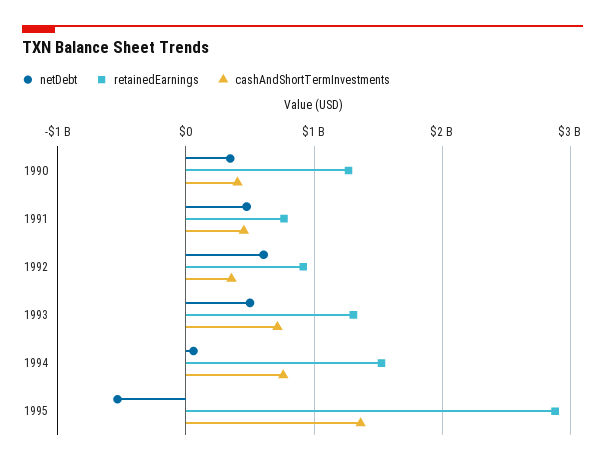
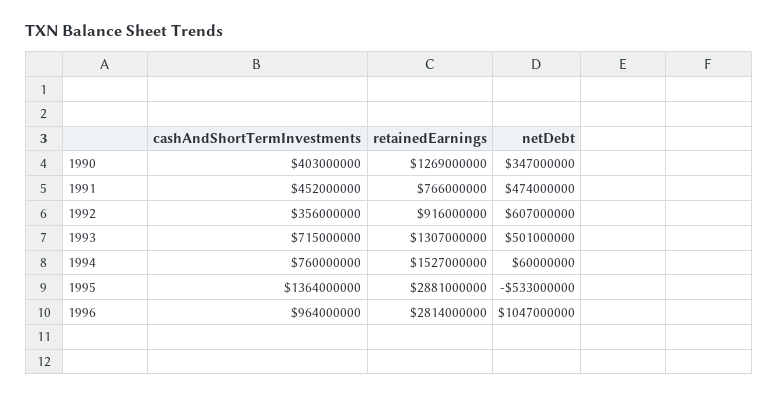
cashAndShortTermInvestments, 1996: none -> 964000000
retainedEarnings, 1996: none -> 2814000000
netDebt, 1996: none -> 1047000000

